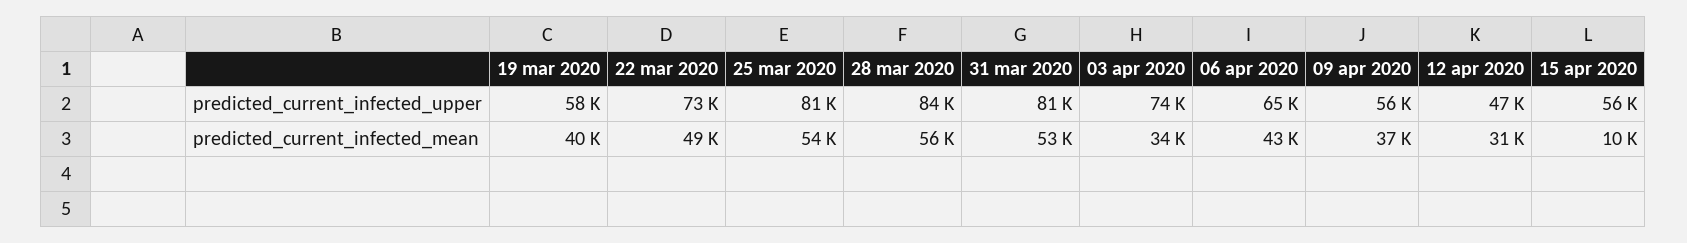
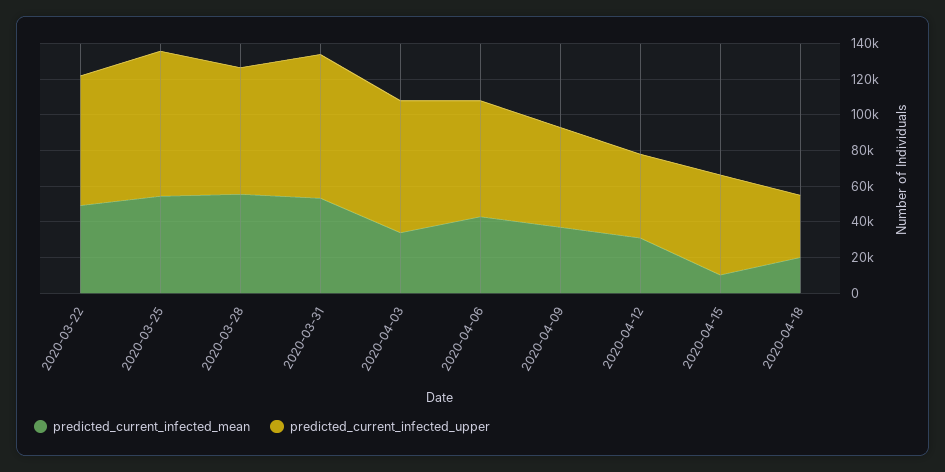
predicted_current_infected_upper, 19 mar 2020: 58000 -> none
predicted_current_infected_upper, 28 mar 2020: 84000 -> 70000
predicted_current_infected_mean, 19 mar 2020: 40000 -> none
predicted_current_infected_mean, 2020-04-18: none -> 20000
predicted_current_infected_upper, 2020-04-18: none -> 35000

